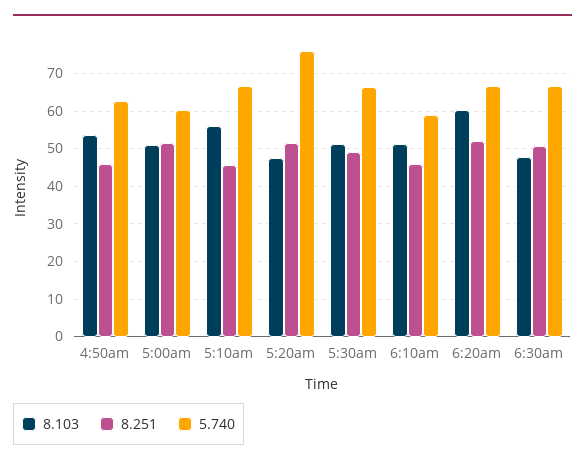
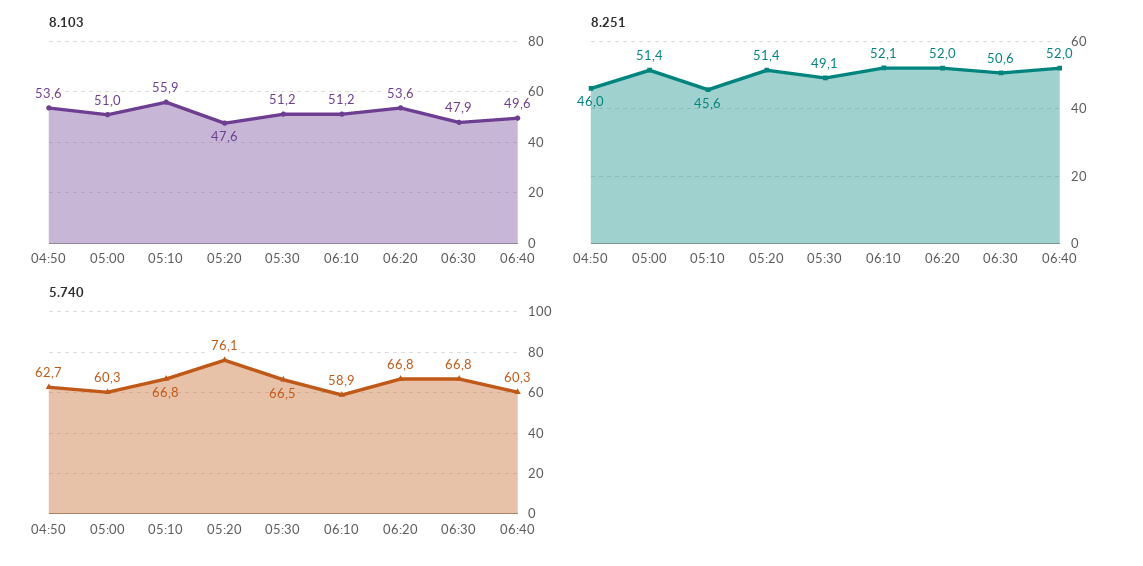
8.251, 6:10am: 46 -> 52.1
8.103, 6:20am: 60 -> 53.6
8.103, 06:40: none -> 49.6
8.251, 06:40: none -> 52
5.740, 06:40: none -> 60.3

